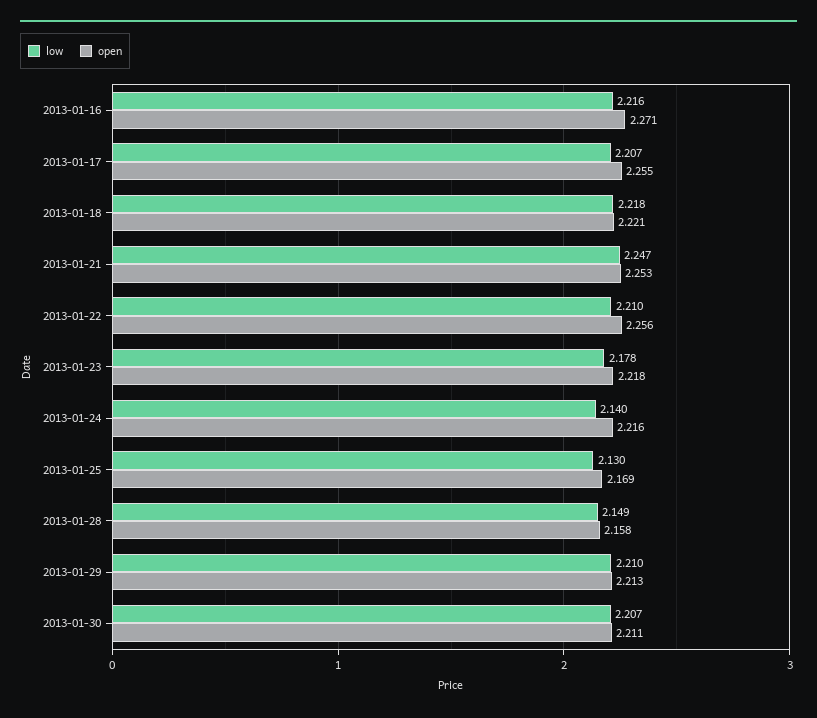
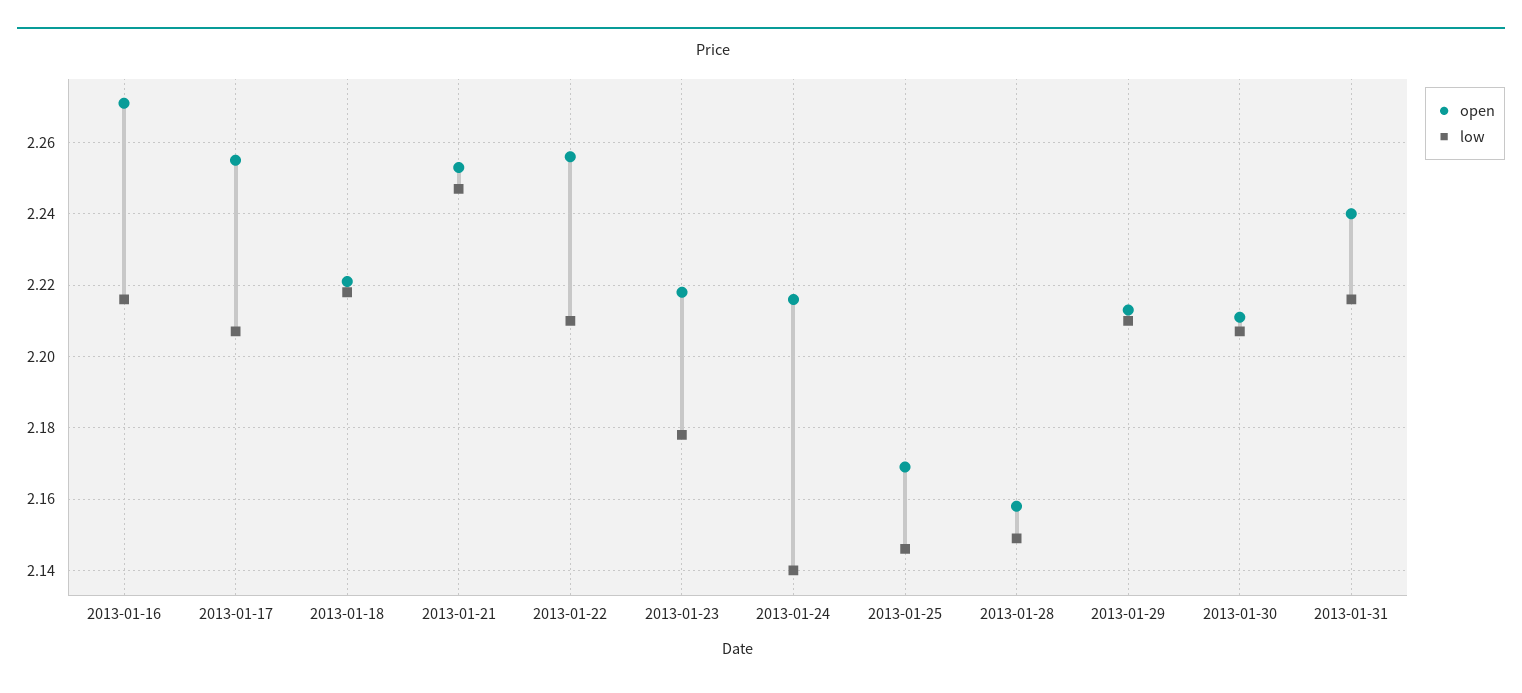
low, 2013-01-25: 2.13 -> 2.145
open, 2013-01-31: none -> 2.24
low, 2013-01-31: none -> 2.215

